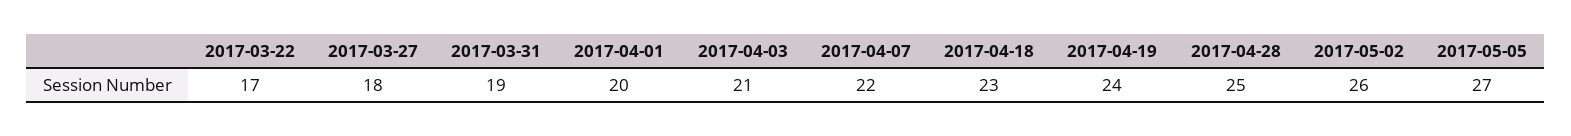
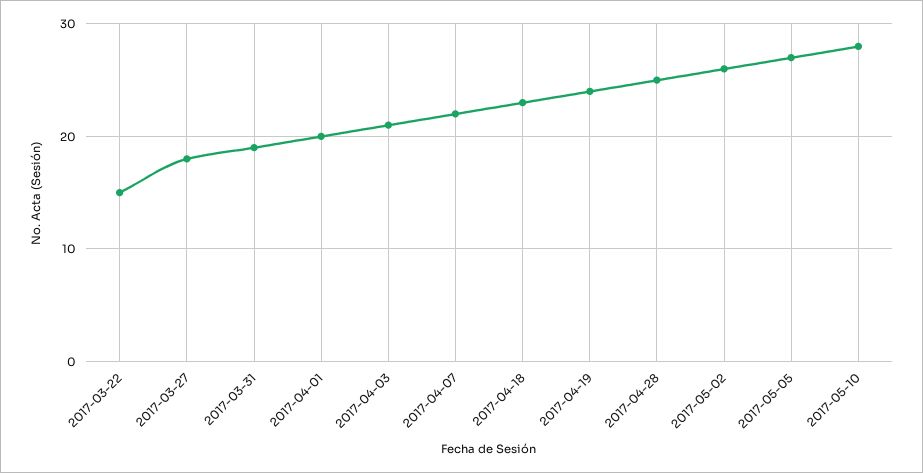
2017-03-22: 17 -> 15
2017-05-10: none -> 28

